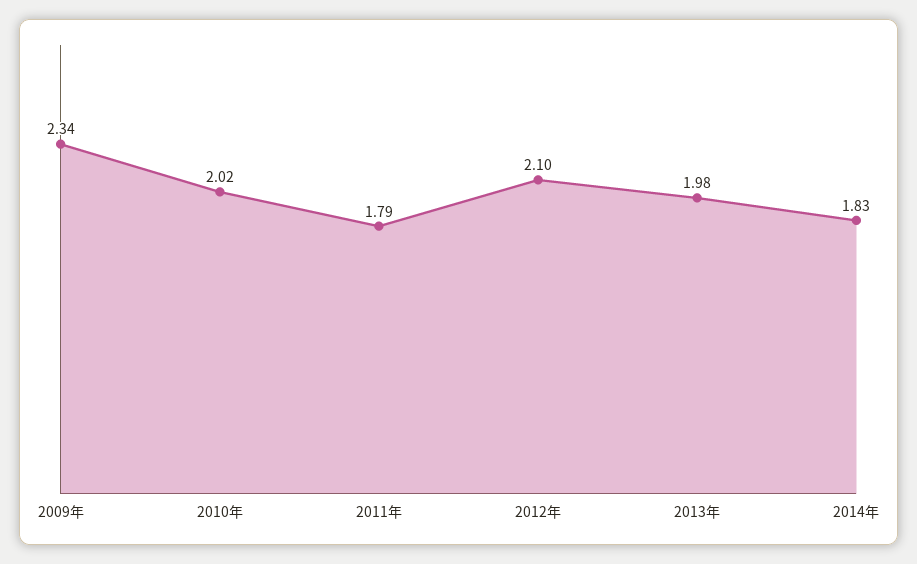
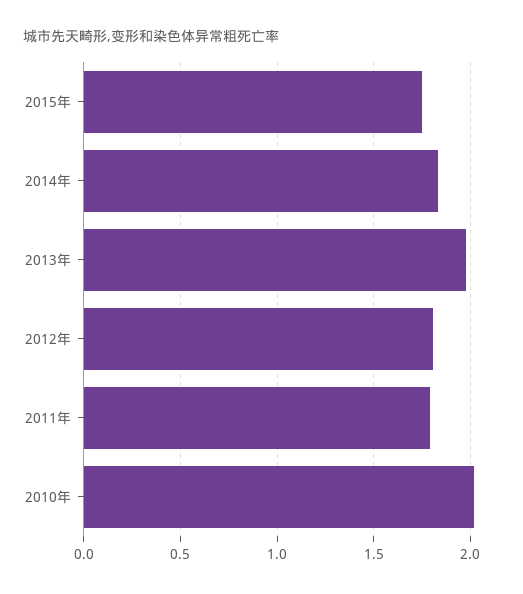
2009年: 2.34 -> none
2012年: 2.1 -> 1.8
2015年: none -> 1.75

